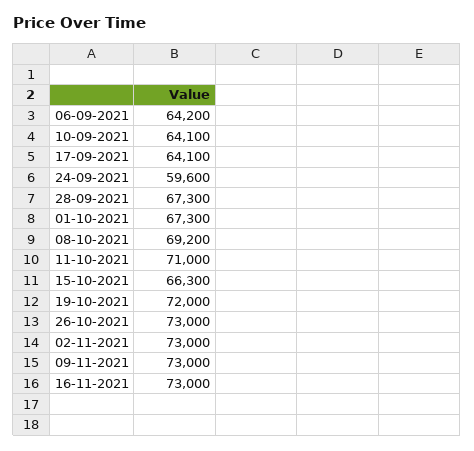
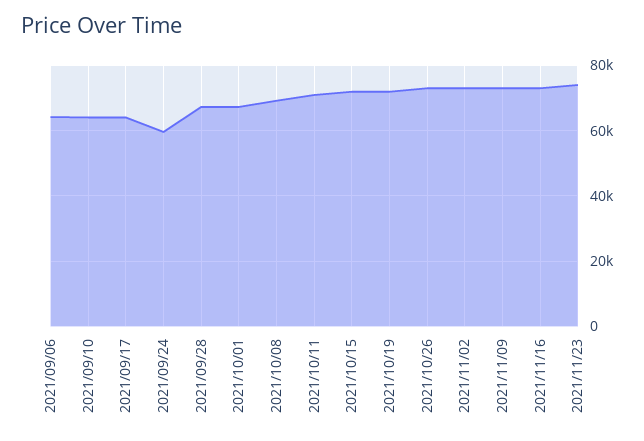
15-10-2021: 66300 -> 72000
2021/11/23: none -> 74000

